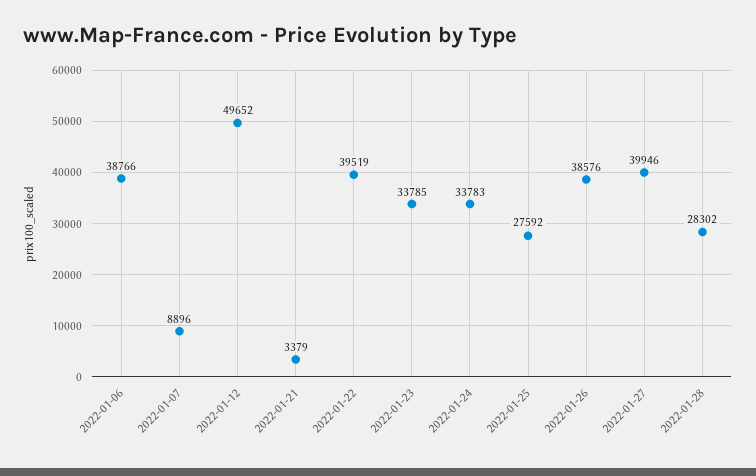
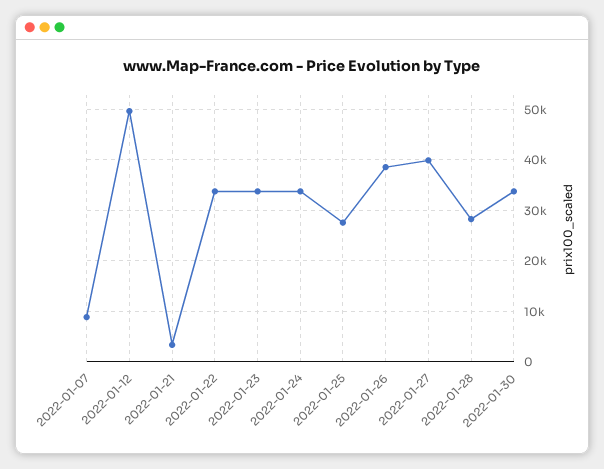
2022-01-06: 38766 -> none
2022-01-22: 39519 -> 34000
2022-01-30: none -> 34000

